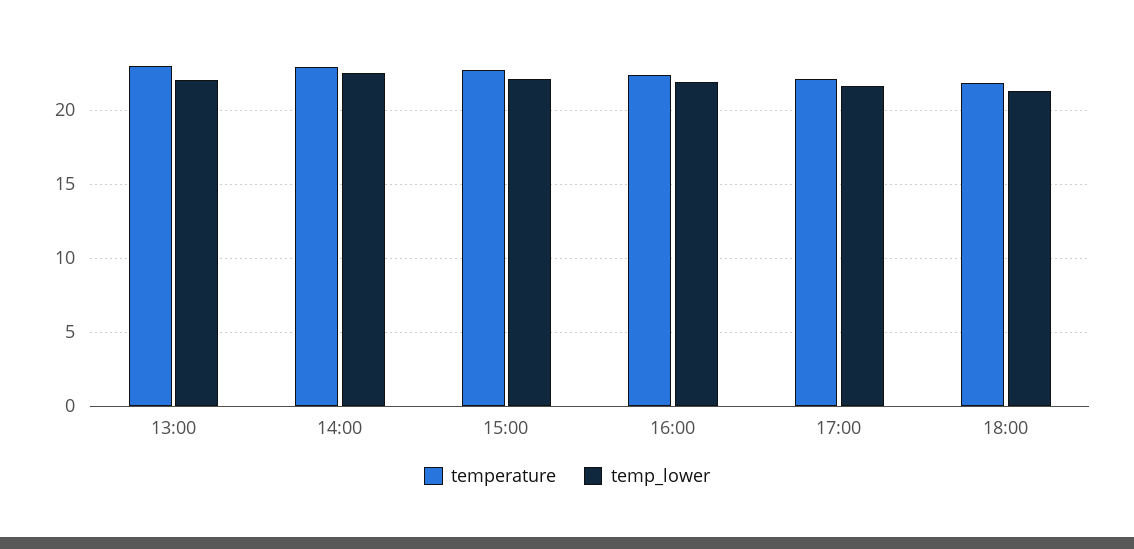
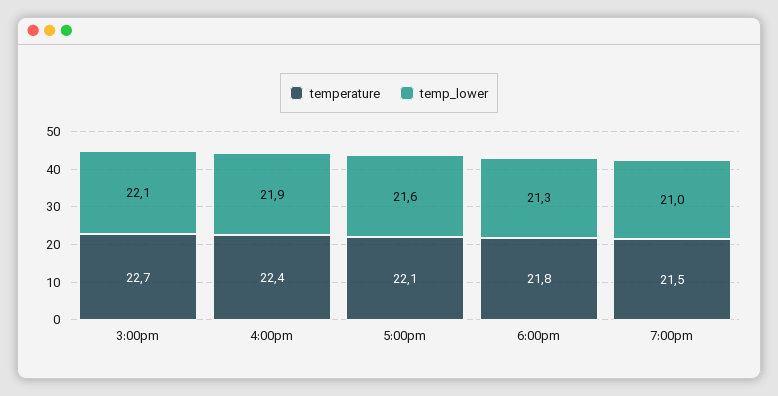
temperature, 13:00: 23 -> none
temp_lower, 13:00: 22 -> none
temperature, 14:00: 23 -> none
temp_lower, 14:00: 22.5 -> none
temperature, 7:00pm: none -> 21.5
temp_lower, 7:00pm: none -> 21

